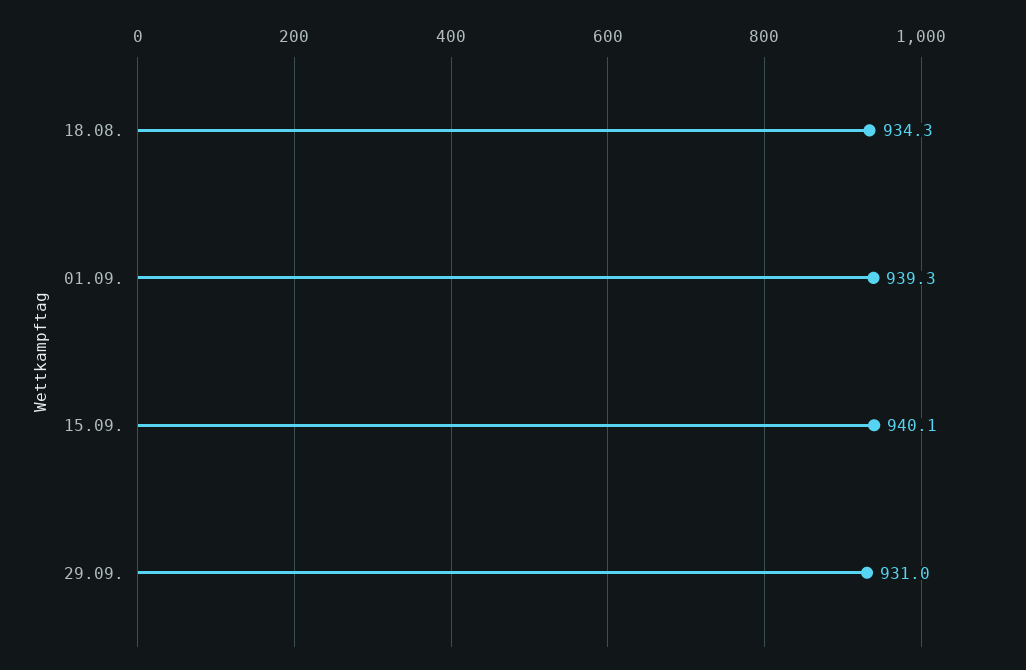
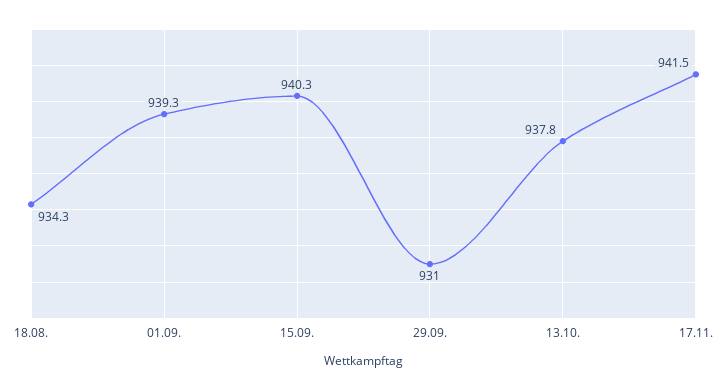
15.09.: 940.1 -> 940.3
13.10.: none -> 937.8
17.11.: none -> 941.5

